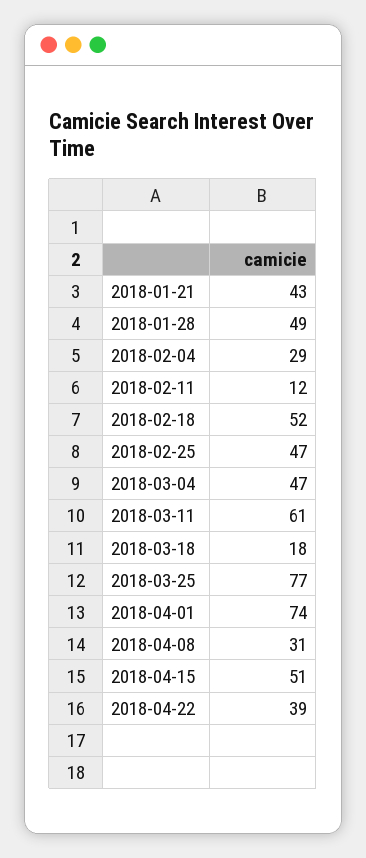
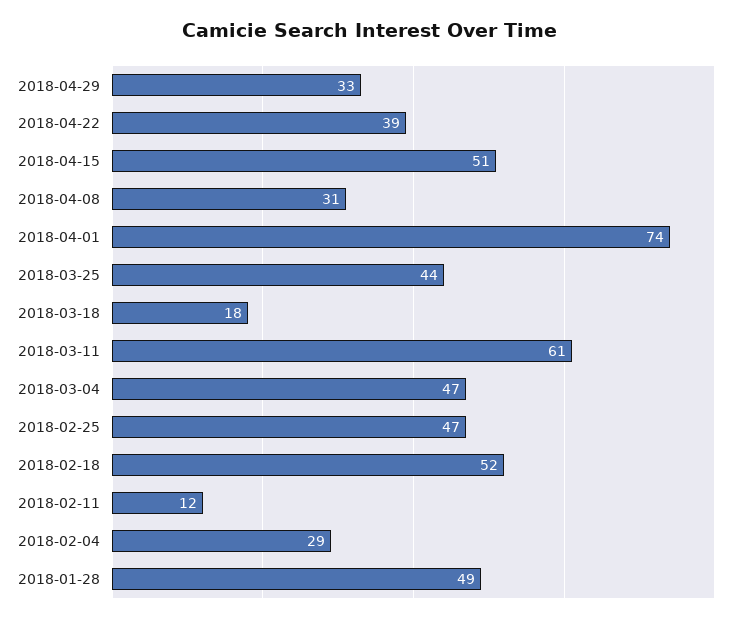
2018-01-21: 43 -> none
2018-03-25: 77 -> 44
2018-04-29: none -> 33

